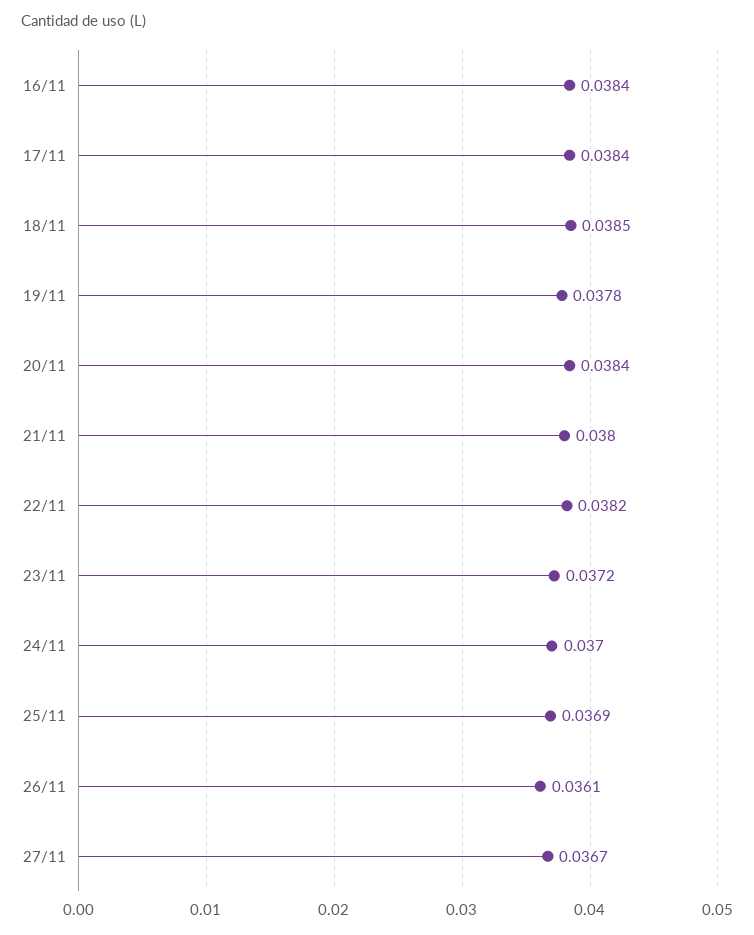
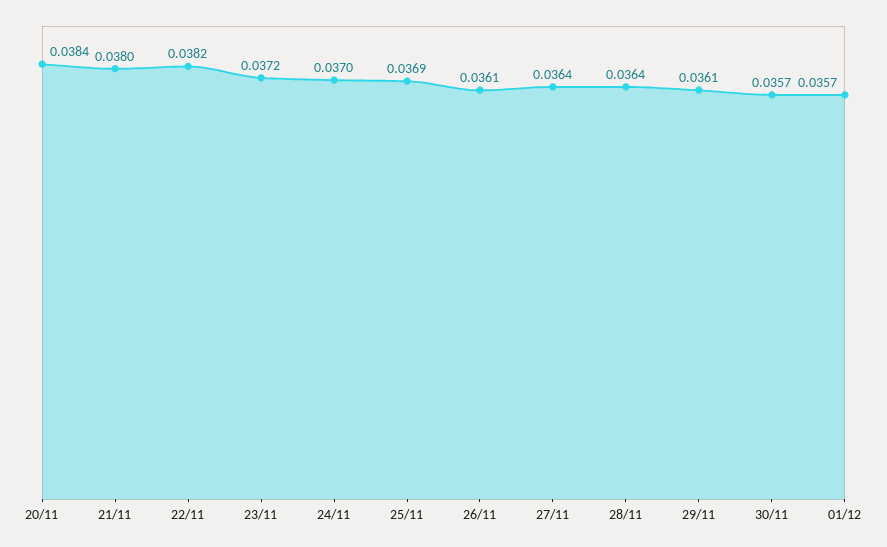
16/11: 0.0384 -> none
17/11: 0.0384 -> none
18/11: 0.0385 -> none
19/11: 0.0378 -> none
27/11: 0.0367 -> 0.0364
28/11: none -> 0.0364
29/11: none -> 0.0361
30/11: none -> 0.0357
01/12: none -> 0.0357

